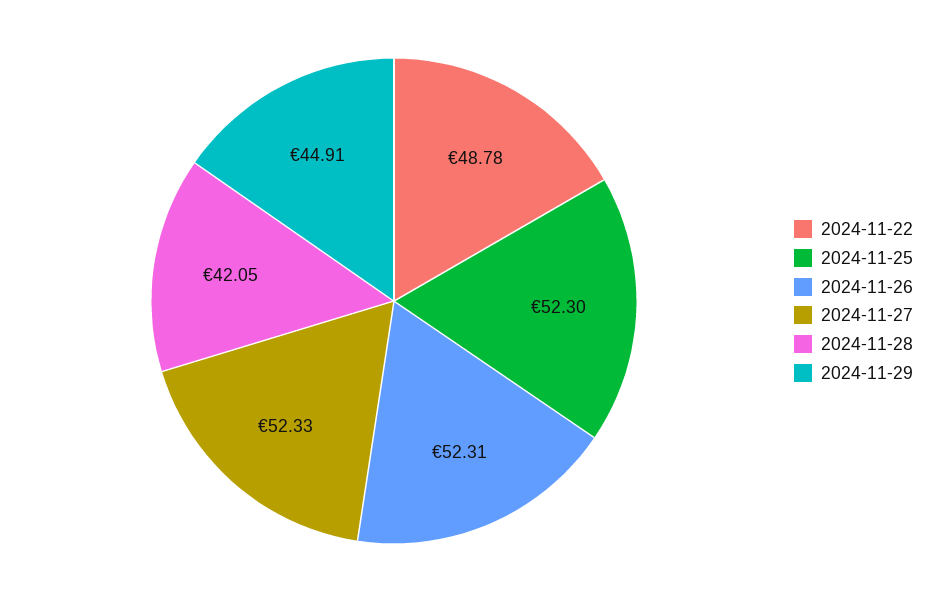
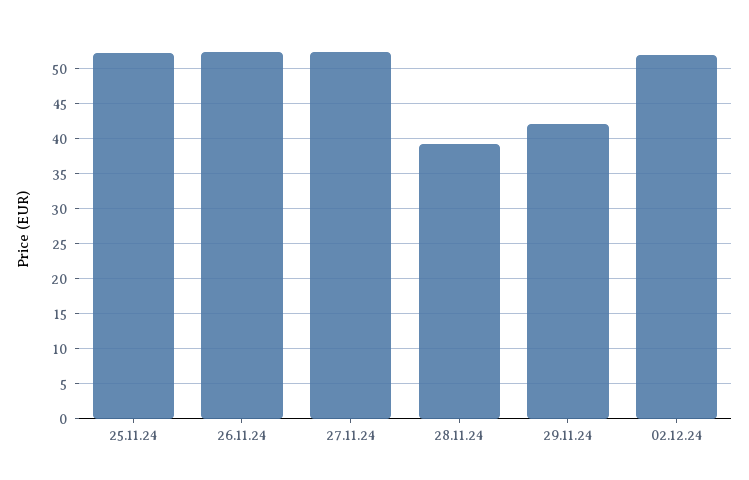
2024-11-22: 48.78 -> none
2024-11-28: 42.05 -> 39
2024-11-29: 44.91 -> 42
02.12.24: none -> 52

